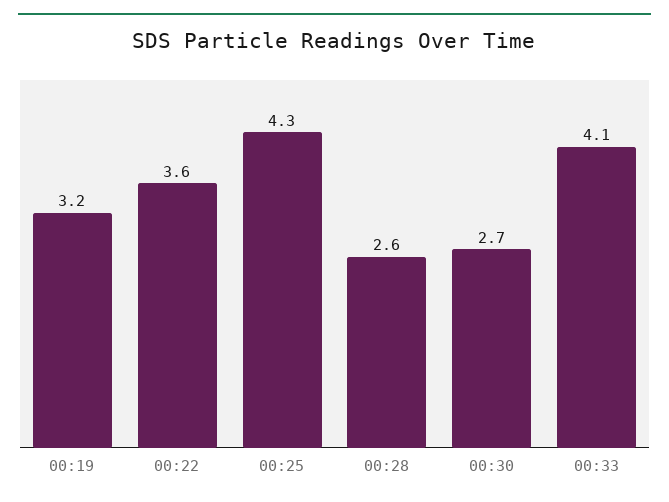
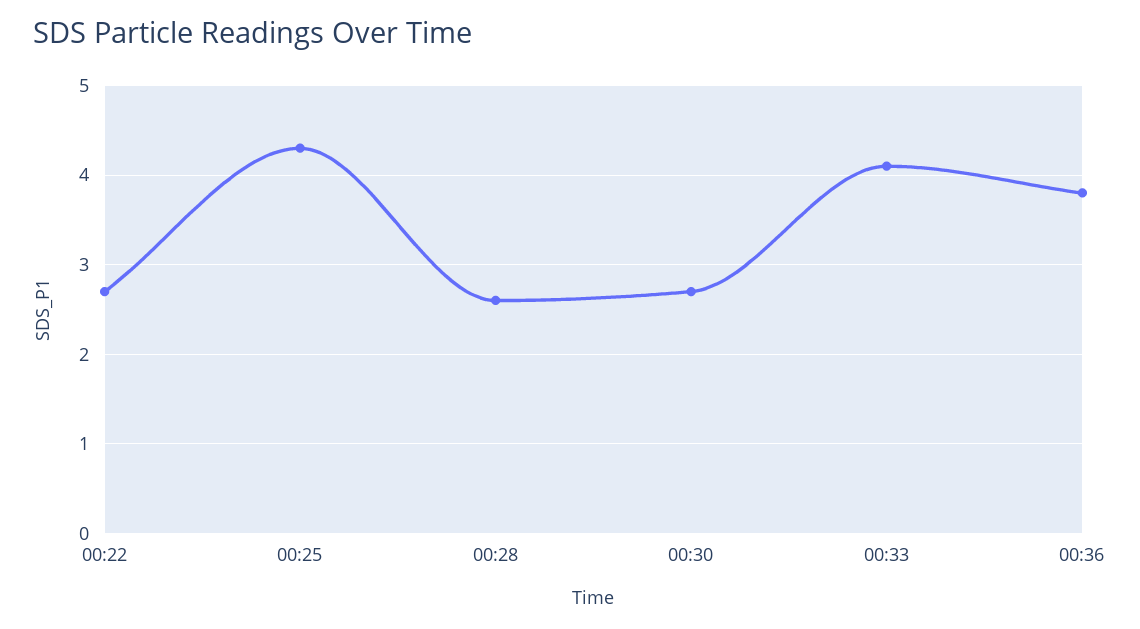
00:19: 3.2 -> none
00:22: 3.6 -> 2.7
00:36: none -> 3.8

